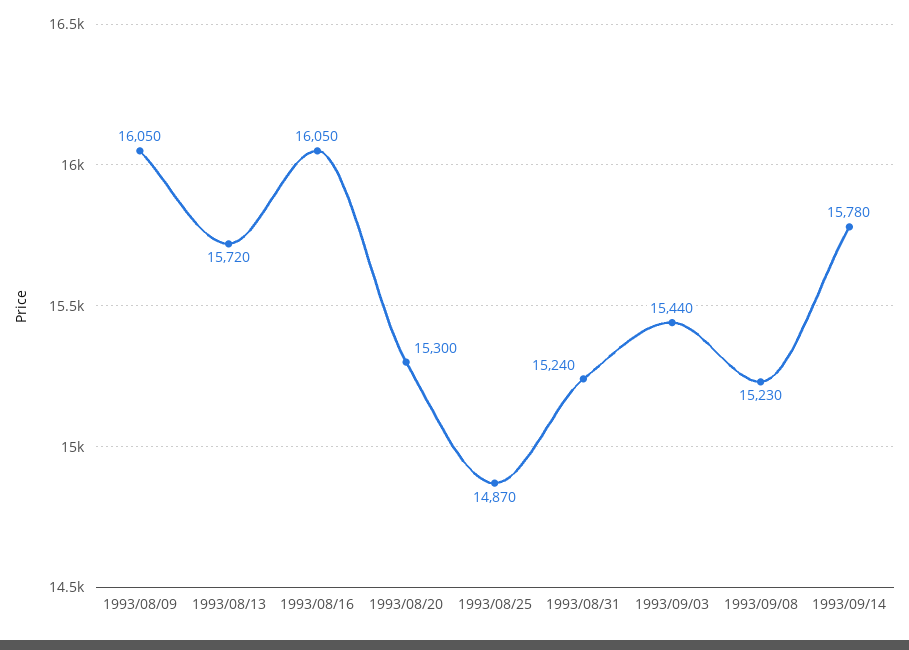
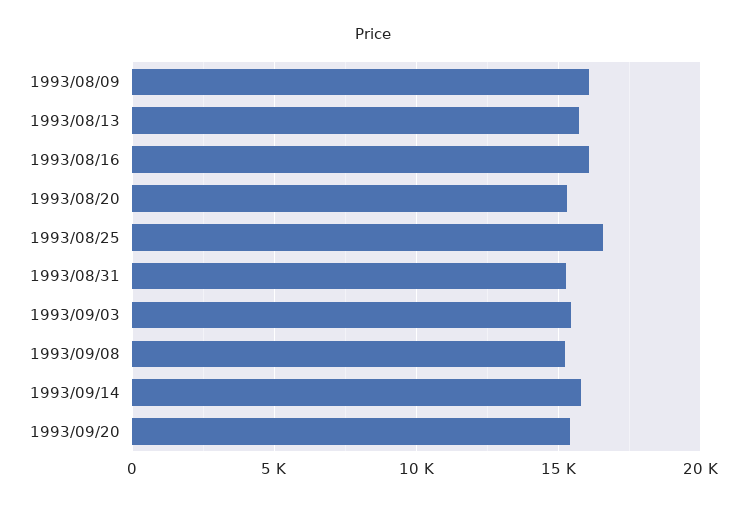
1993/08/25: 14870 -> 16500
1993/09/20: none -> 15500

